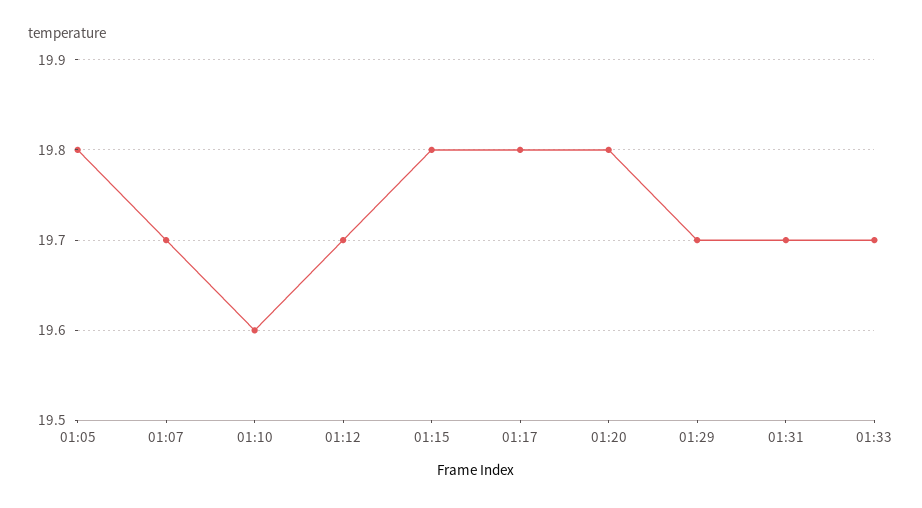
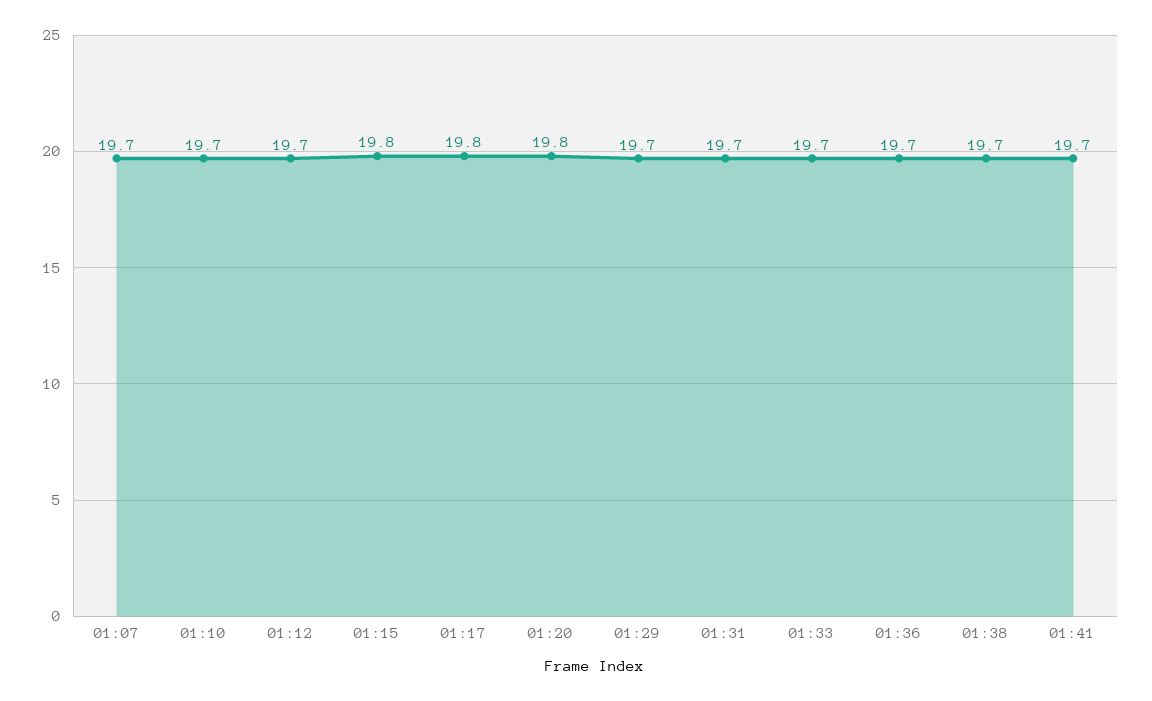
01:05: 19.8 -> none
01:10: 19.6 -> 19.7
01:36: none -> 19.7
01:38: none -> 19.7
01:41: none -> 19.7

